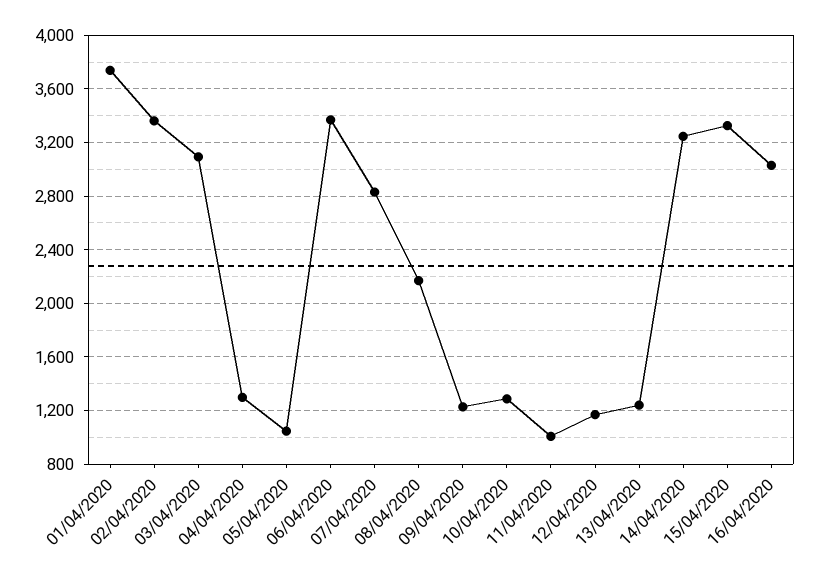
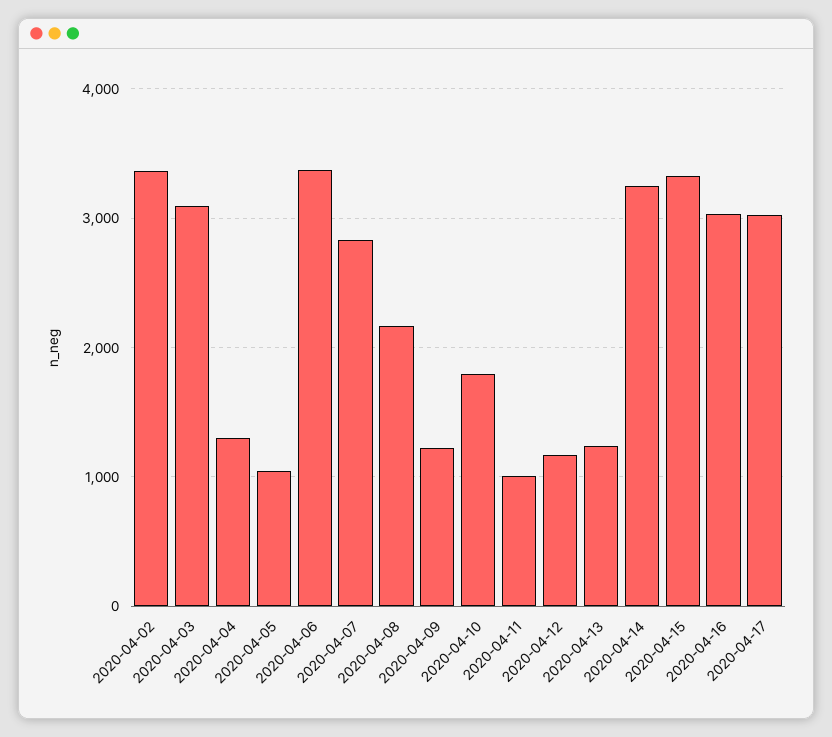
01/04/2020: 3750 -> none
10/04/2020: 1300 -> 1800
2020-04-17: none -> 3000

